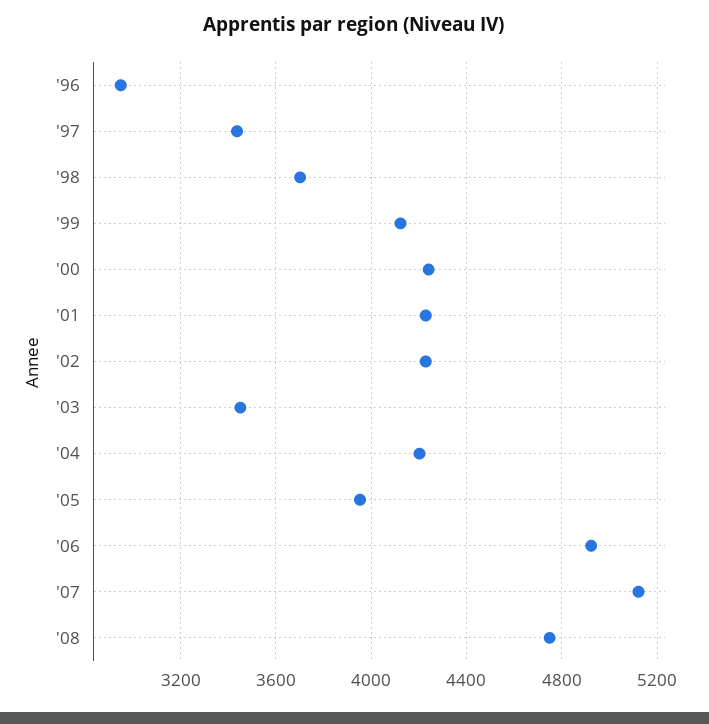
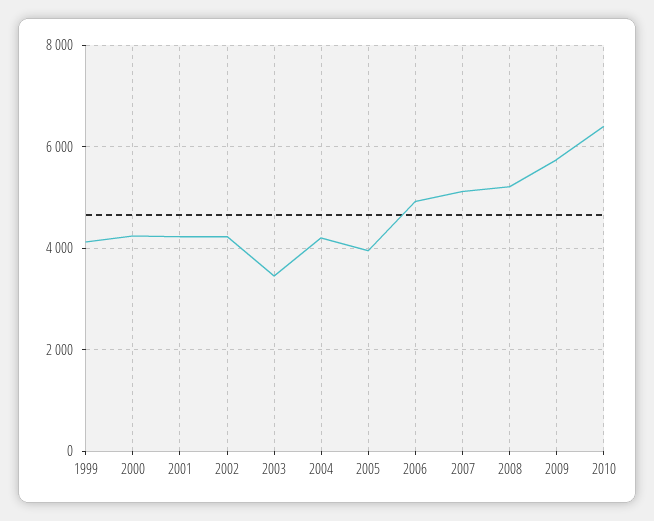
'96: 2950 -> none
'97: 3450 -> none
'98: 3700 -> none
'08: 4750 -> 5200
2009: none -> 5800
2010: none -> 6400

